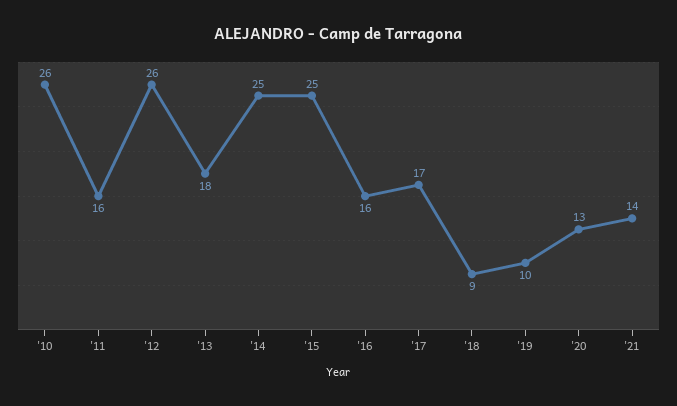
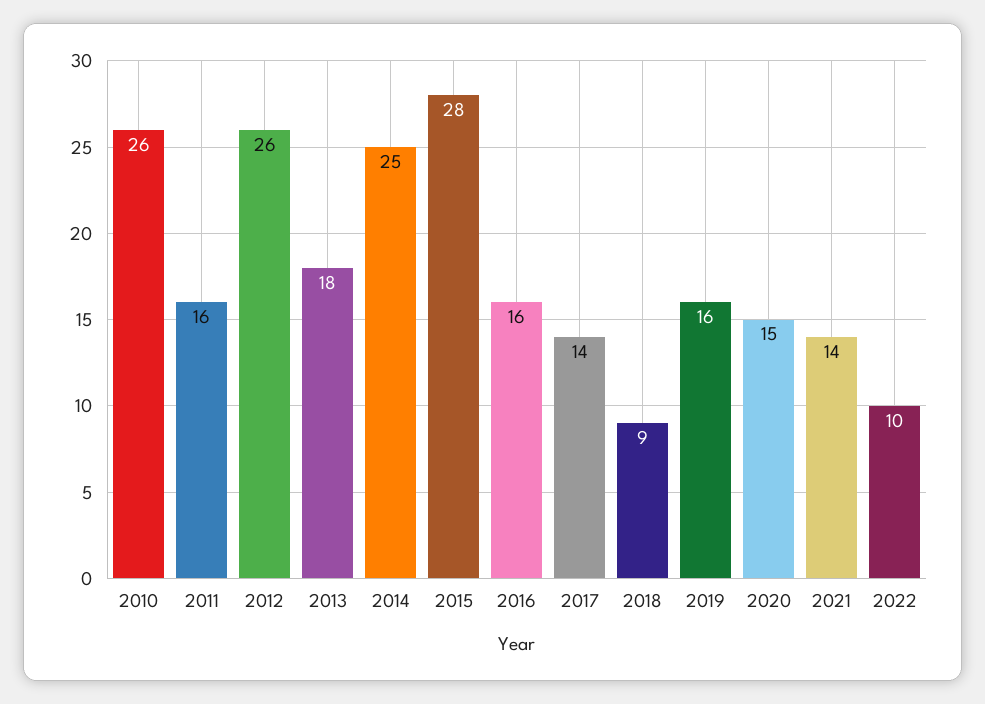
'15: 25 -> 28
'17: 17 -> 14
'19: 10 -> 16
'20: 13 -> 15
2022: none -> 10

